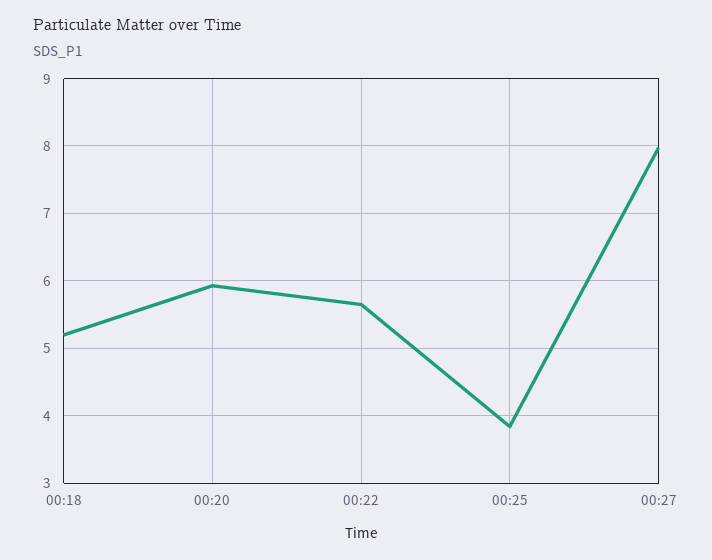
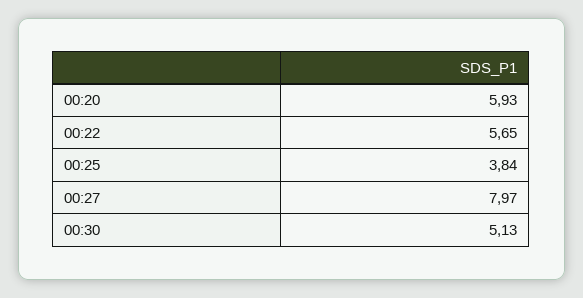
00:18: 5.2 -> none
00:30: none -> 5.13

